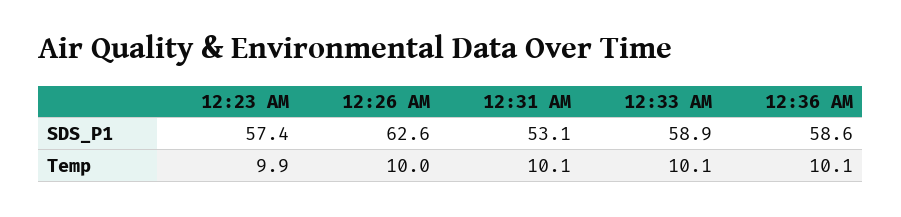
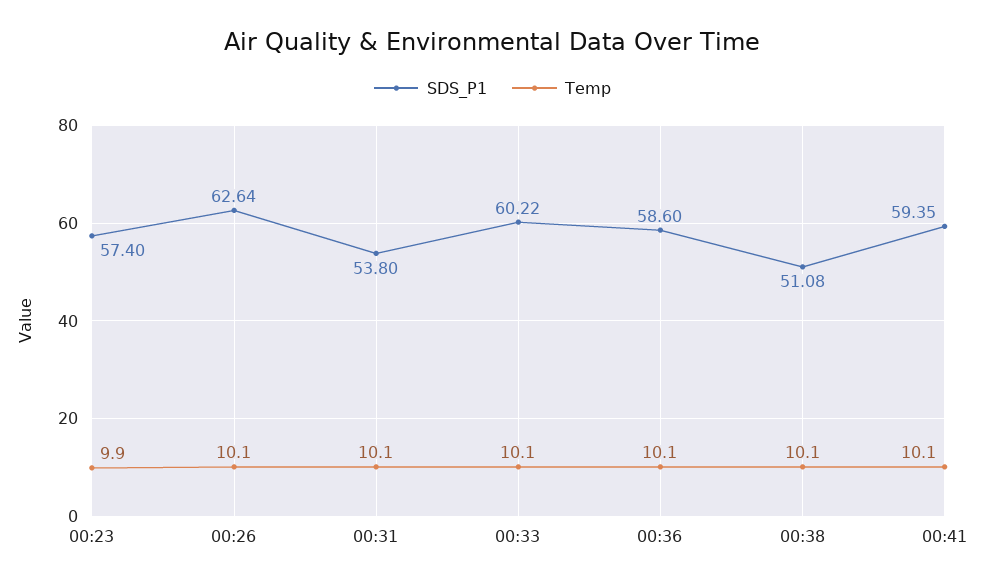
SDS_P1, 12:31 AM: 53.1 -> 53.8
SDS_P1, 12:33 AM: 58.9 -> 60.22
Temp, 12:26 AM: 10 -> 10.1
SDS_P1, 00:38: none -> 51.08
Temp, 00:38: none -> 10.1
SDS_P1, 00:41: none -> 59.35
Temp, 00:41: none -> 10.1

